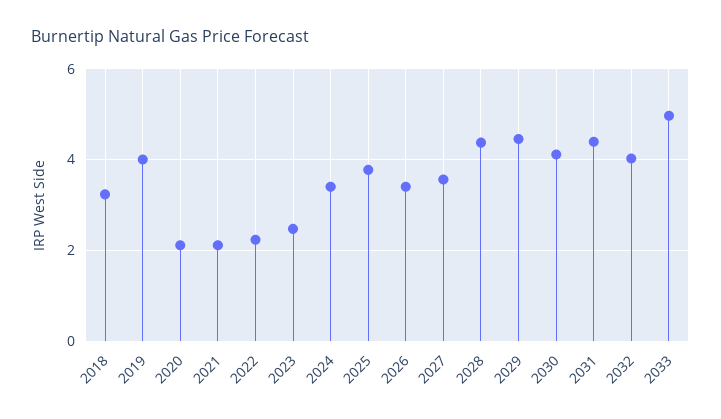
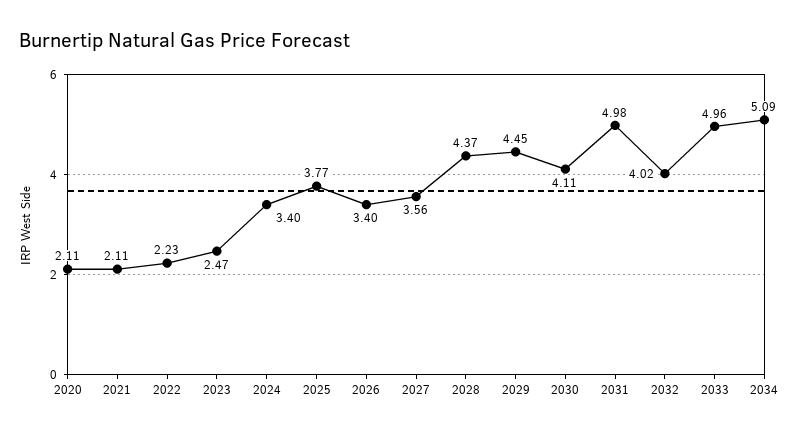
2018: 3.2 -> none
2019: 4 -> none
2031: 4.4 -> 4.98
2034: none -> 5.09

